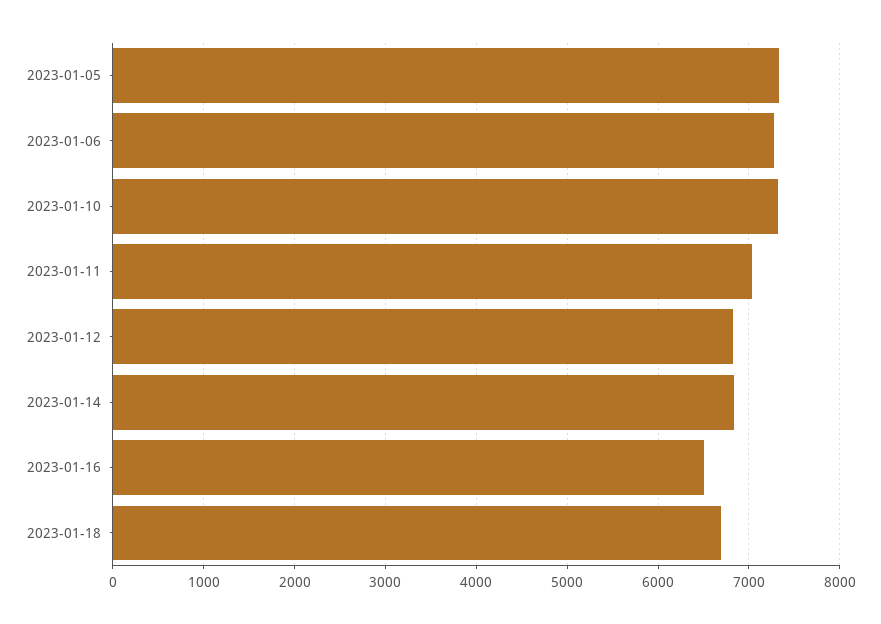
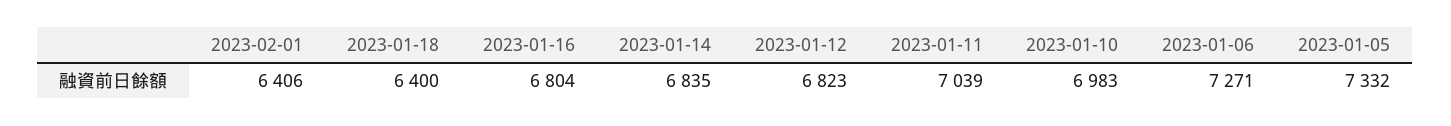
2023-01-10: 7300 -> 6983
2023-01-16: 6500 -> 6804
2023-01-18: 6700 -> 6400
2023-02-01: none -> 6406

